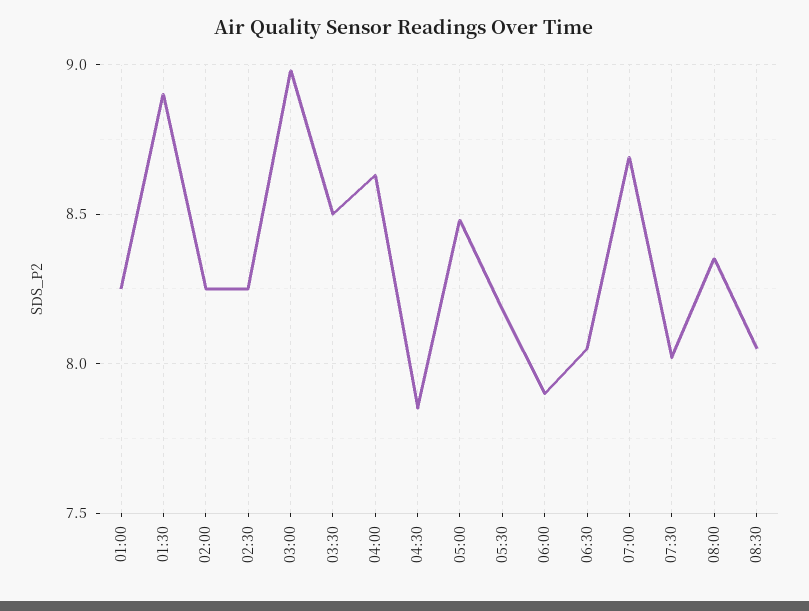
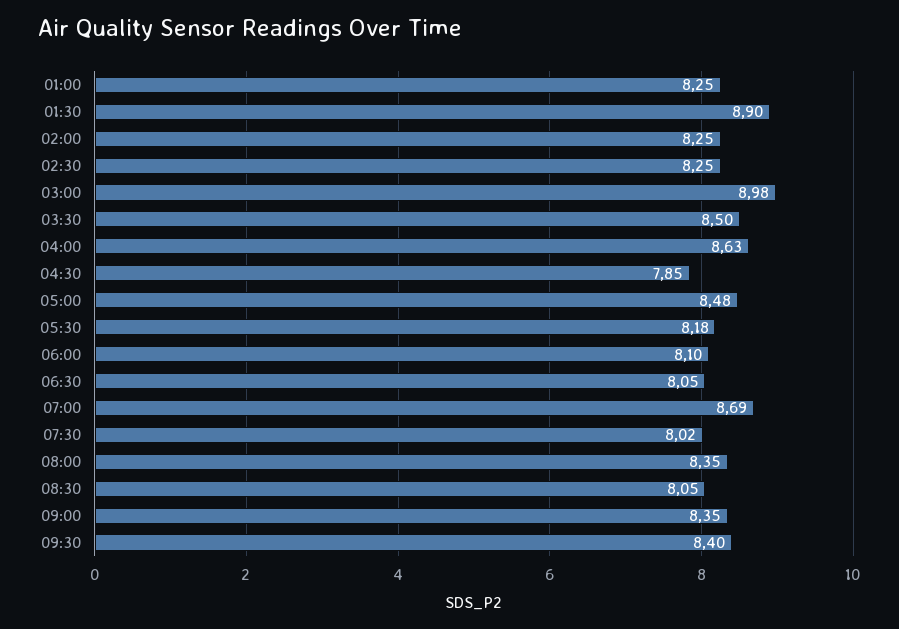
06:00: 7.9 -> 8.1
09:00: none -> 8.35
09:30: none -> 8.4

